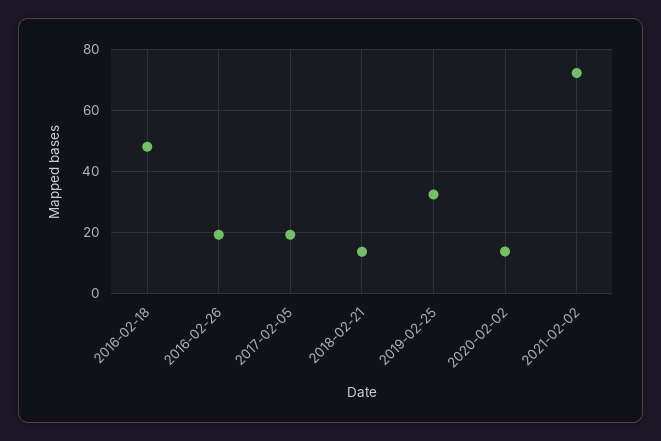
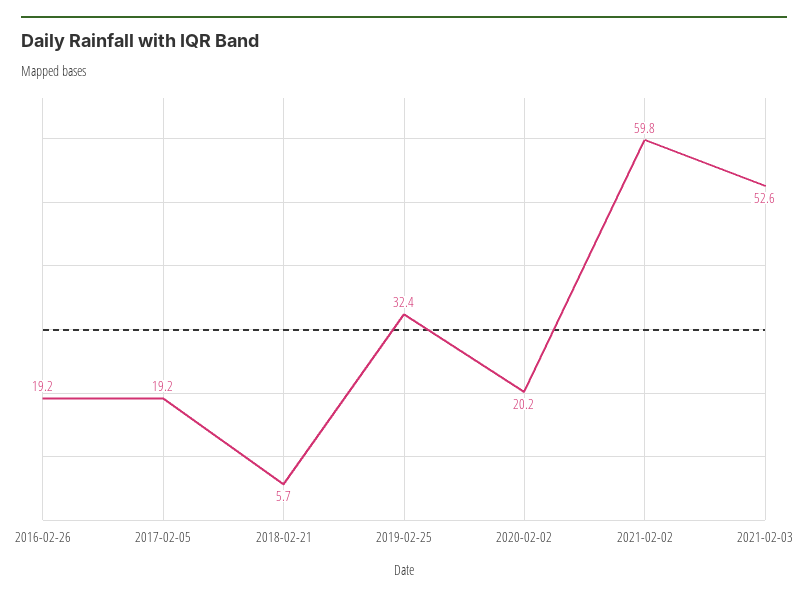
2016-02-18: 48 -> none
2018-02-21: 14 -> 5.7
2020-02-02: 14 -> 20.2
2021-02-02: 72 -> 59.8
2021-02-03: none -> 52.6

